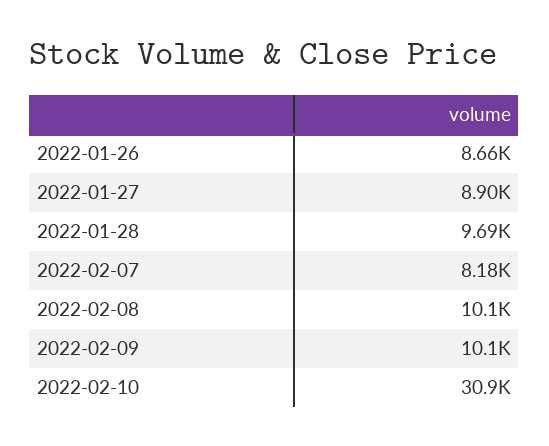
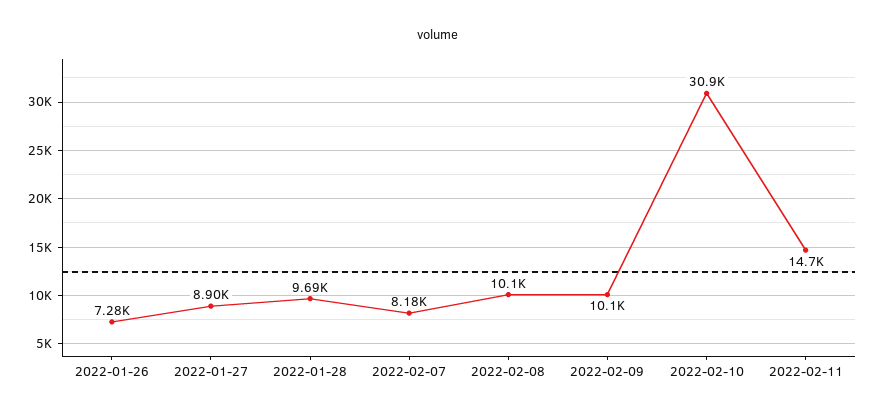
2022-01-26: 8660 -> 7280
2022-02-11: none -> 14700

